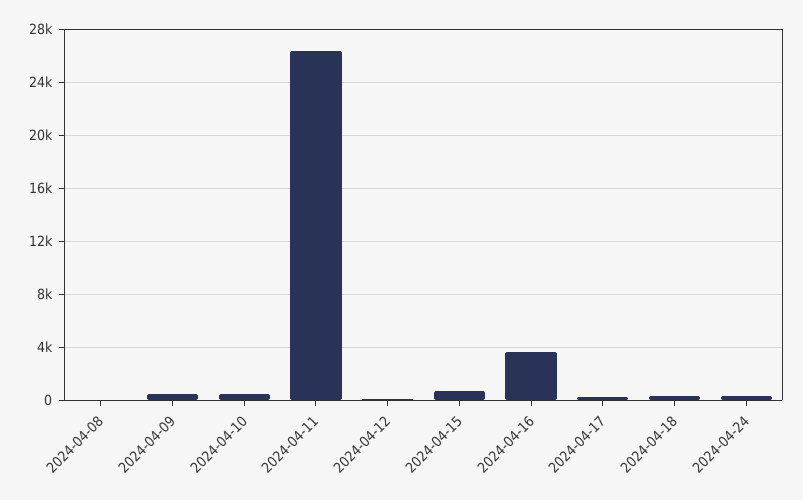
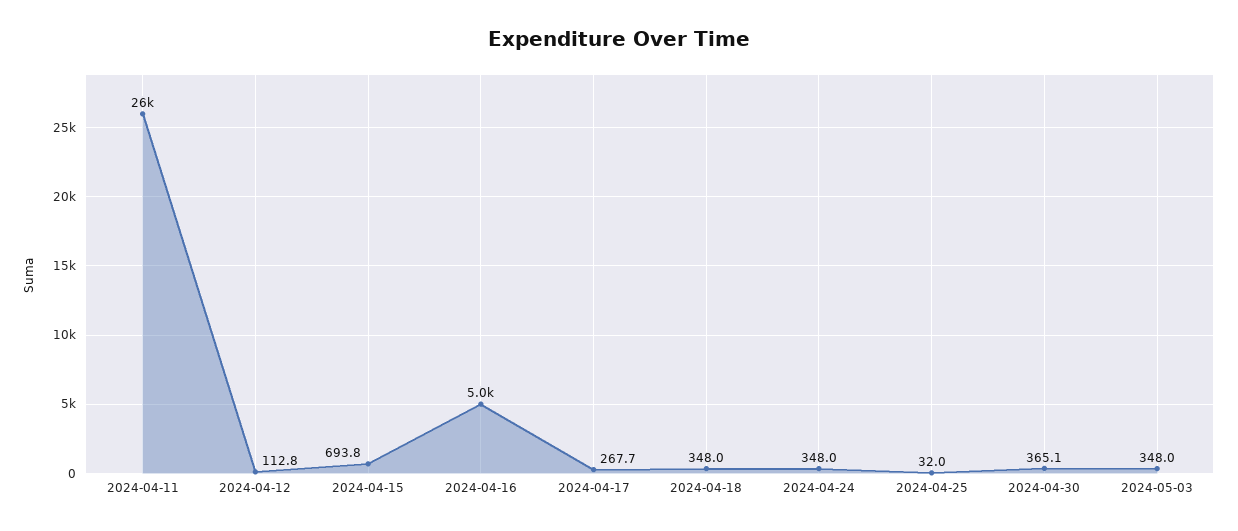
2024-04-08: 0 -> none
2024-04-09: 500 -> none
2024-04-10: 500 -> none
2024-04-16: 3500 -> 5000
2024-04-25: none -> 32
2024-04-30: none -> 365.1
2024-05-03: none -> 348

